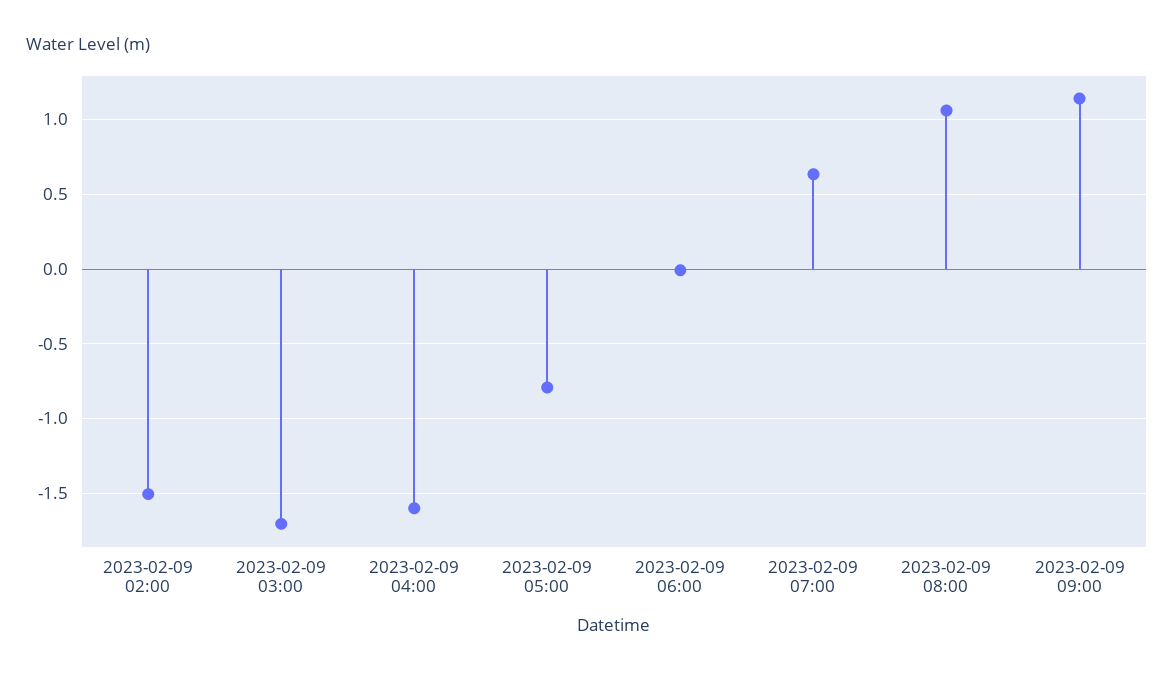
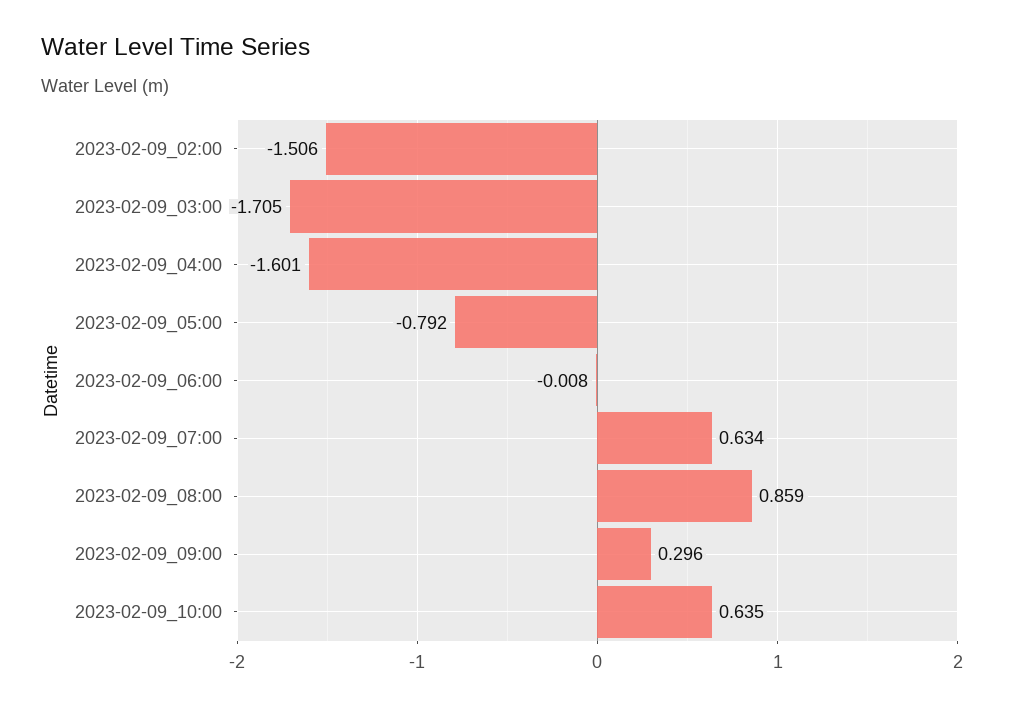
2023-02-09 08:00: 1.05 -> 0.859
2023-02-09 09:00: 1.15 -> 0.296
2023-02-09_10:00: none -> 0.635

